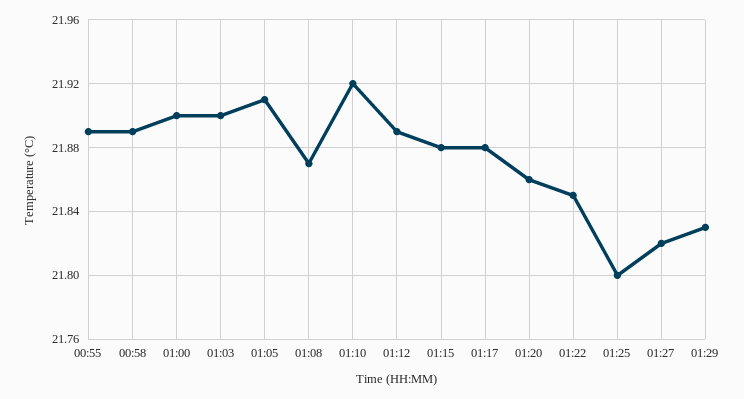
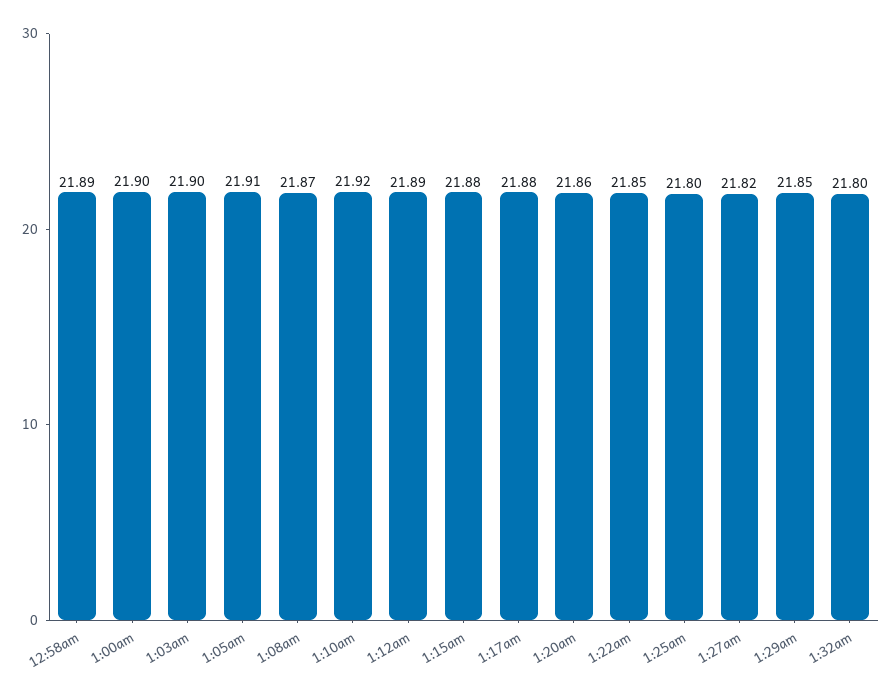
00:55: 21.89 -> none
01:29: 21.83 -> 21.85
1:32am: none -> 21.8

